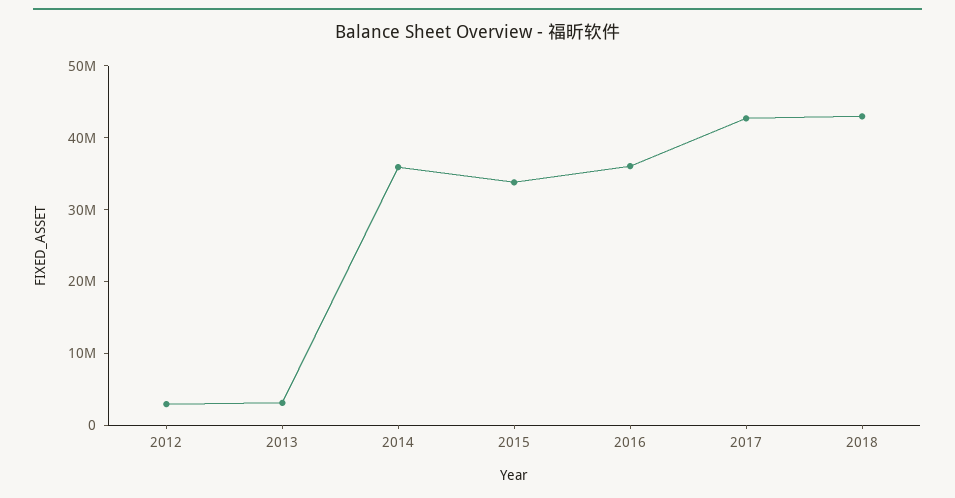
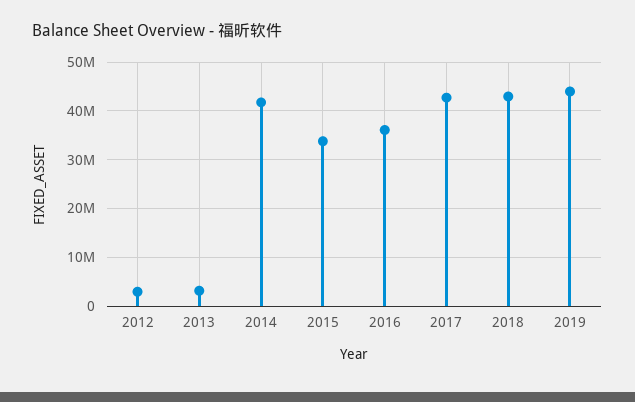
2014: 36000000 -> 42000000
2019: none -> 44000000

